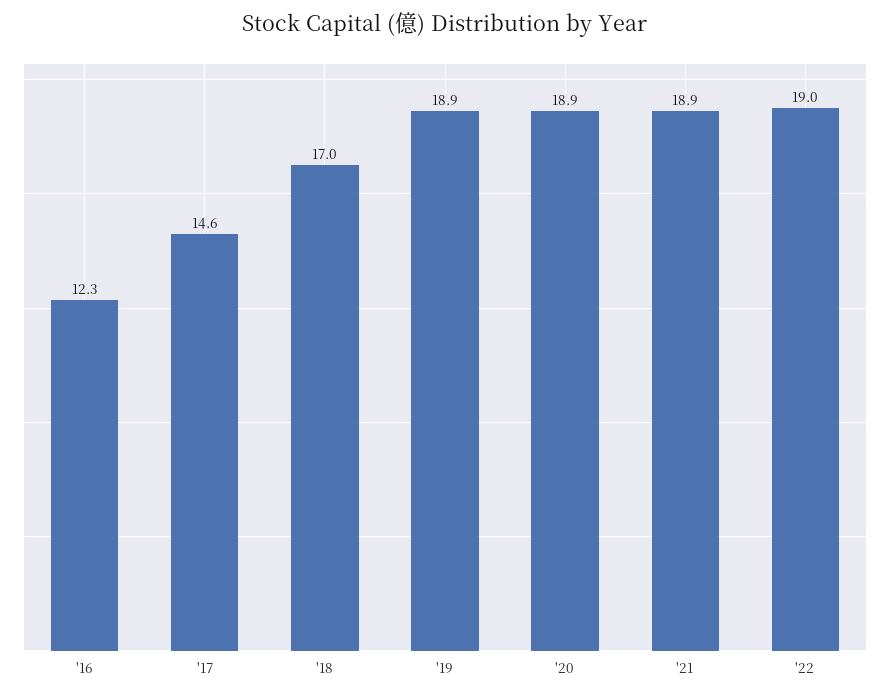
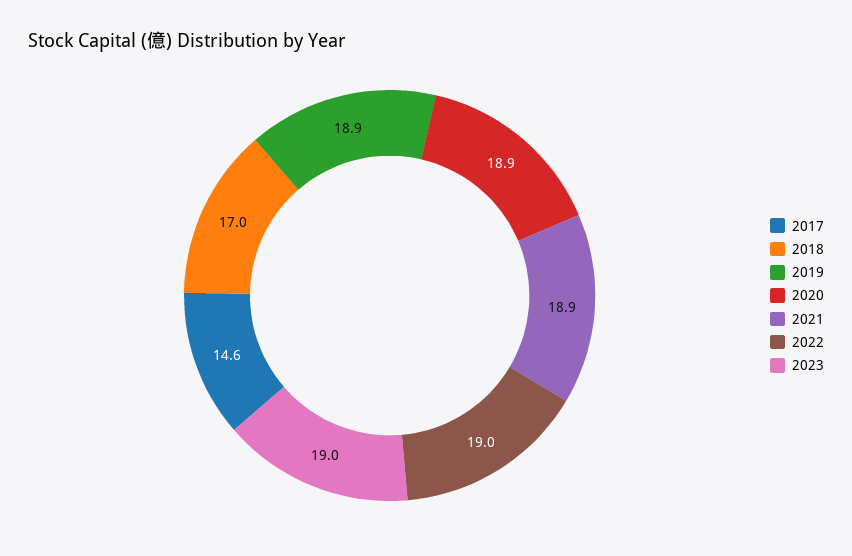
'16: 12.3 -> none
2023: none -> 19

